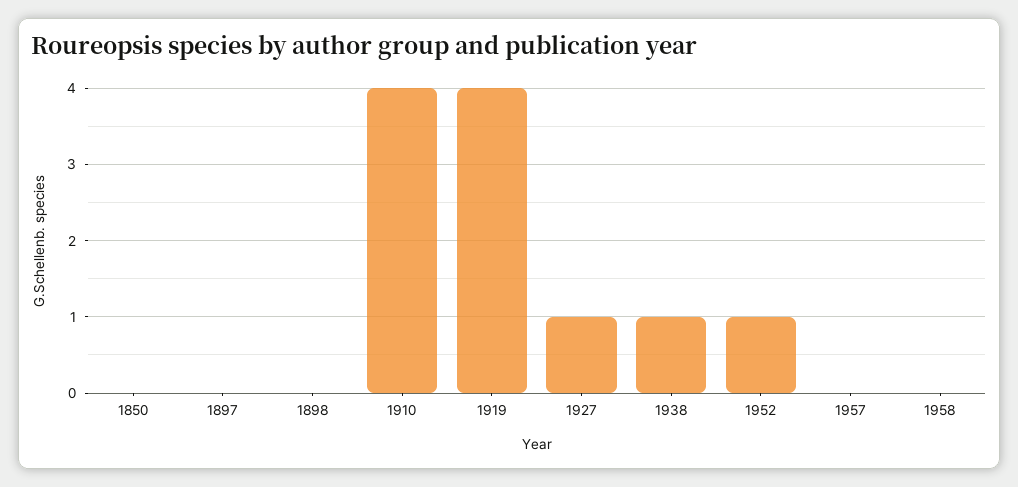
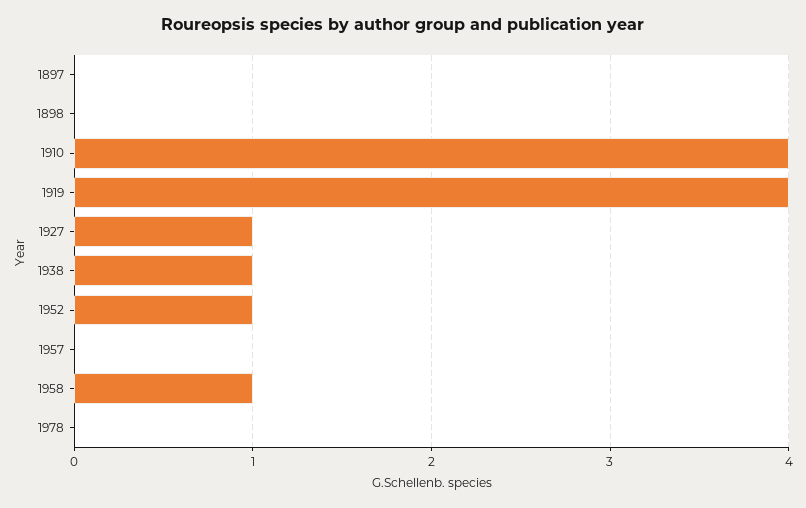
1850: 0 -> none
1958: 0 -> 1
1978: none -> 0

